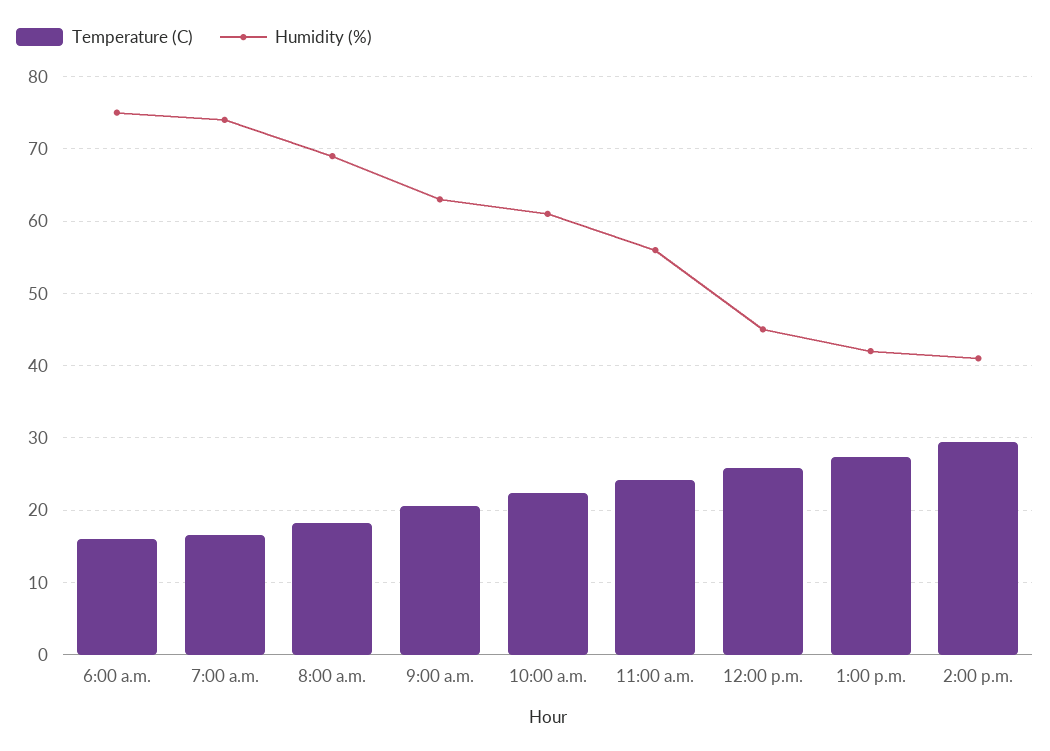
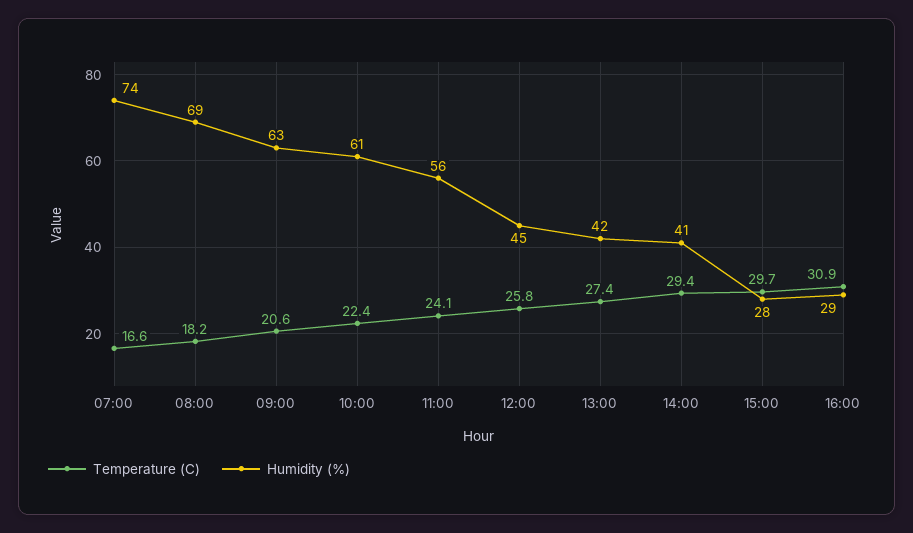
Temperature (C), 6:00 a.m.: 16 -> none
Humidity (%), 6:00 a.m.: 75 -> none
Temperature (C), 15:00: none -> 29.7
Humidity (%), 15:00: none -> 28
Temperature (C), 16:00: none -> 30.9
Humidity (%), 16:00: none -> 29

